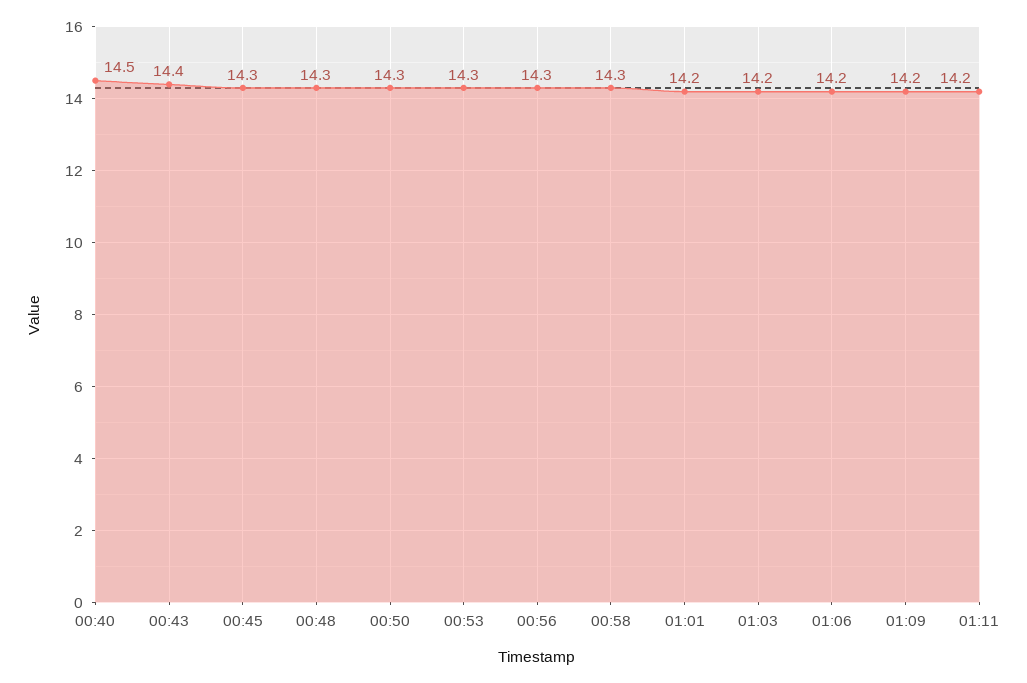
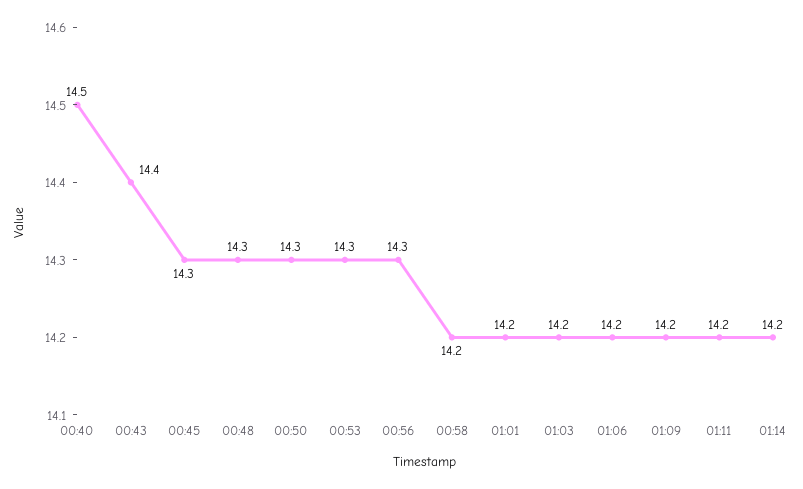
00:58: 14.3 -> 14.2
01:14: none -> 14.2

